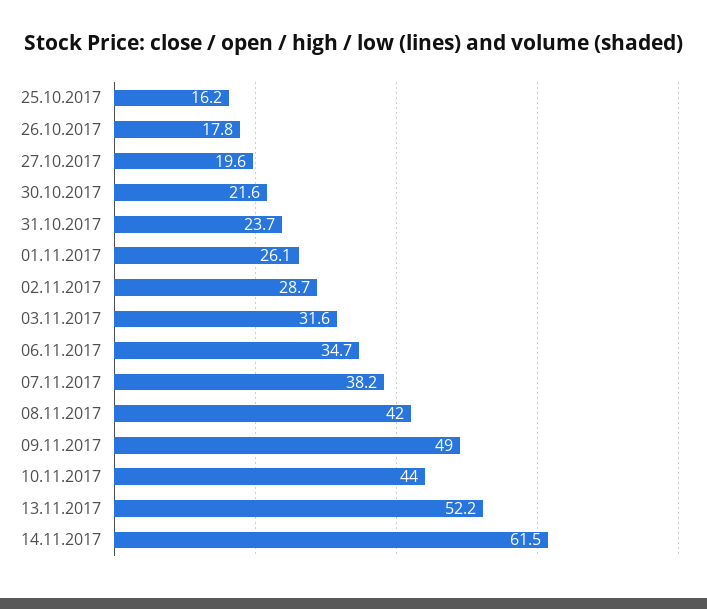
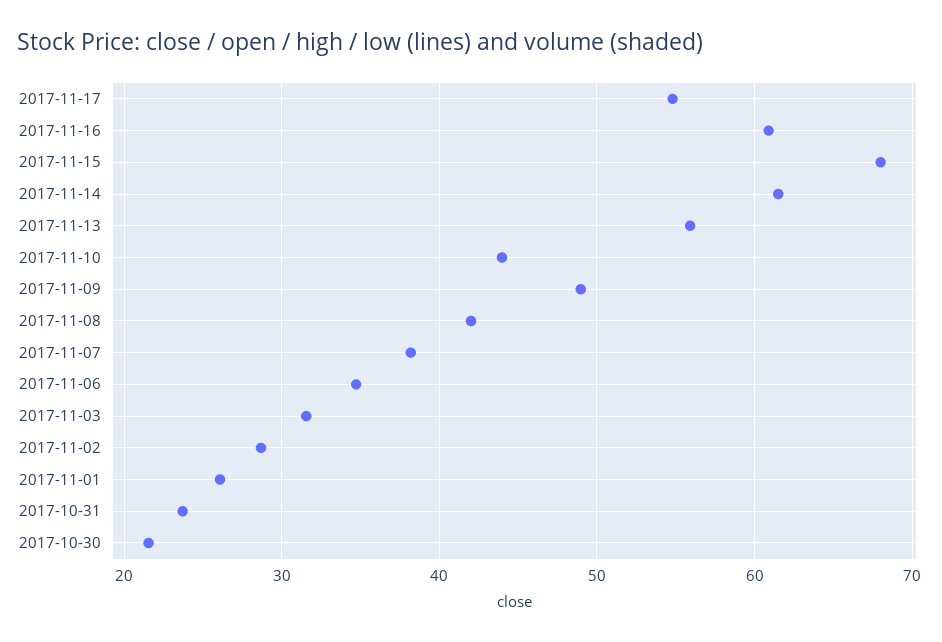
25.10.2017: 16.2 -> none
26.10.2017: 17.8 -> none
27.10.2017: 19.6 -> none
13.11.2017: 52.2 -> 56
2017-11-17: none -> 55
2017-11-16: none -> 61
2017-11-15: none -> 68

